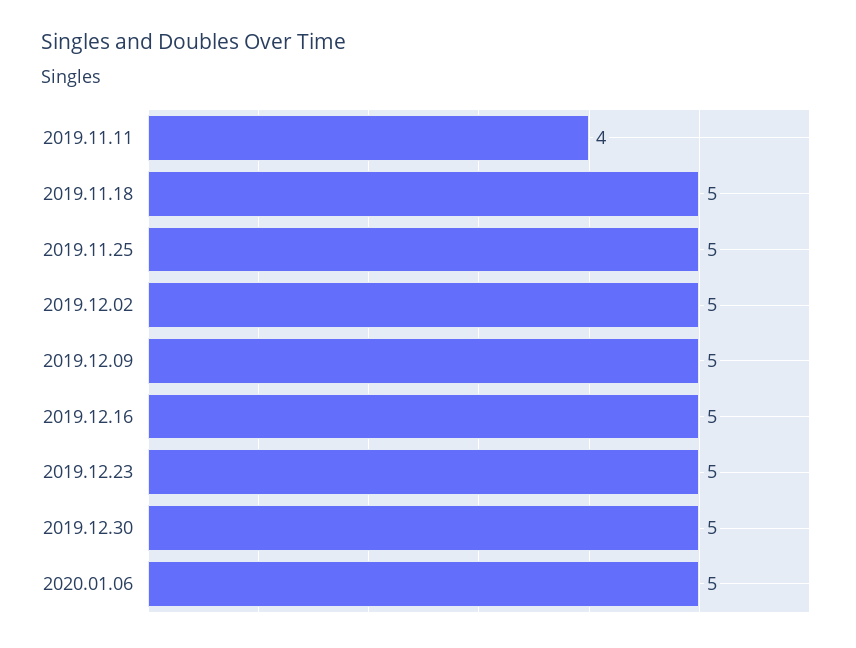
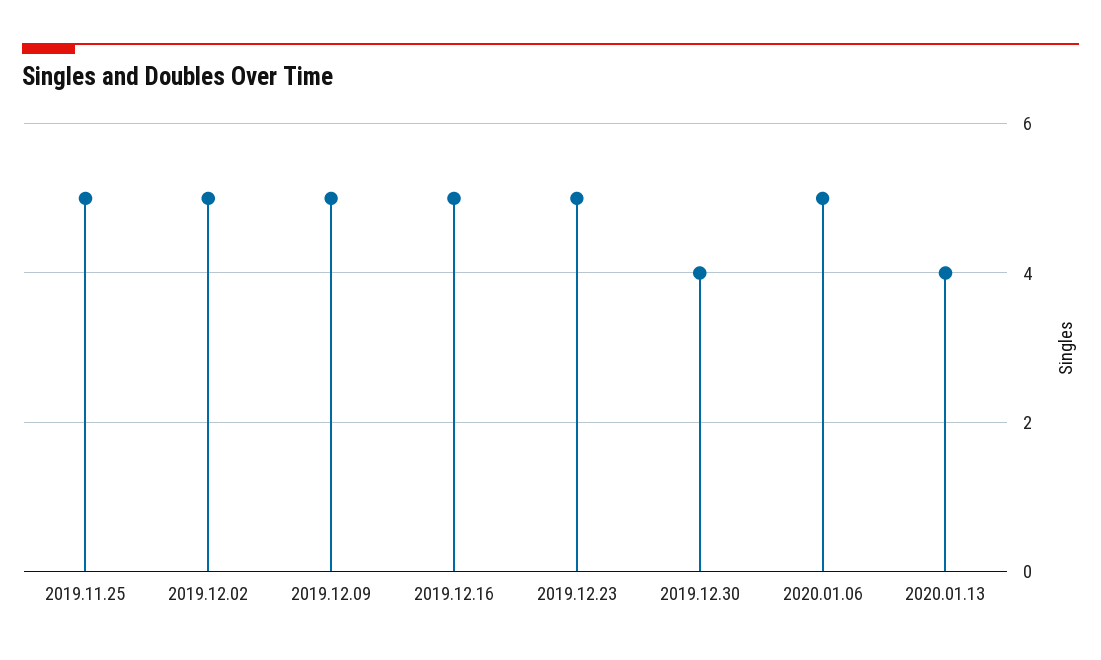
2019.11.11: 4 -> none
2019.11.18: 5 -> none
2019.12.30: 5 -> 4
2020.01.13: none -> 4

